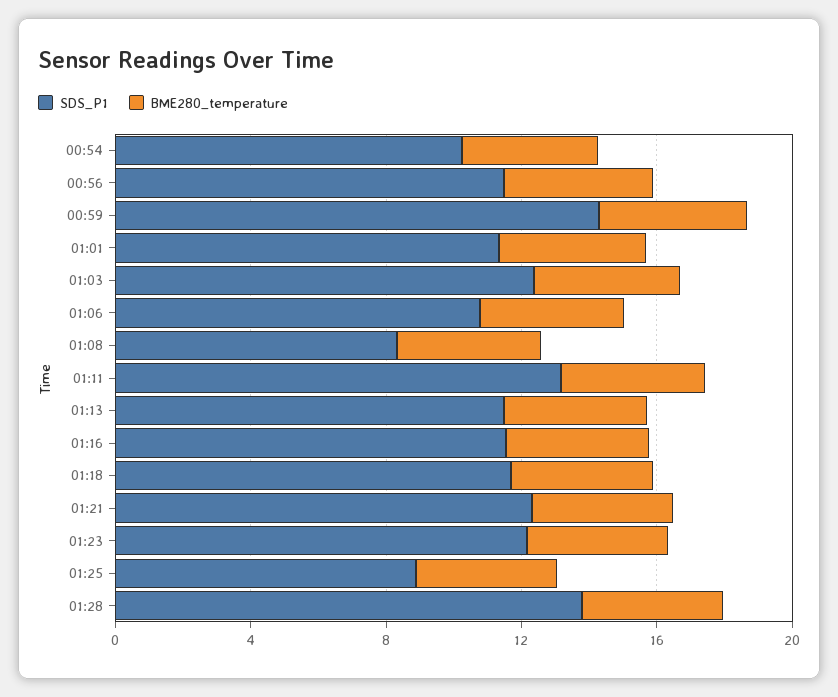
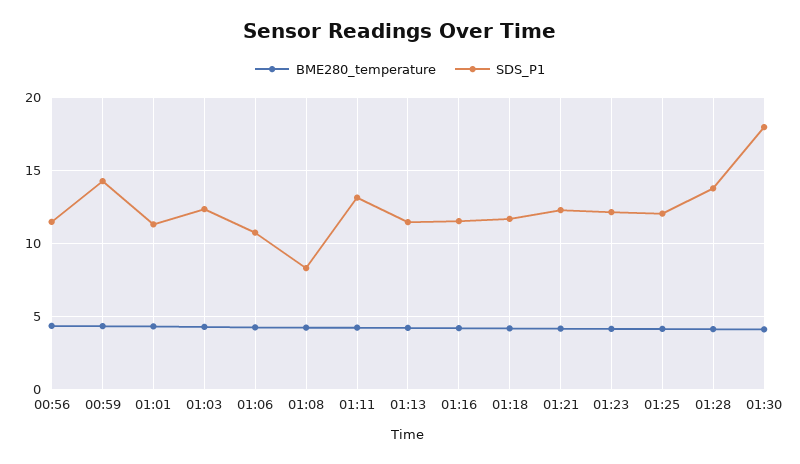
SDS_P1, 00:54: 10 -> none
BME280_temperature, 00:54: 4 -> none
SDS_P1, 01:25: 9 -> 12
BME280_temperature, 01:30: none -> 4
SDS_P1, 01:30: none -> 18

